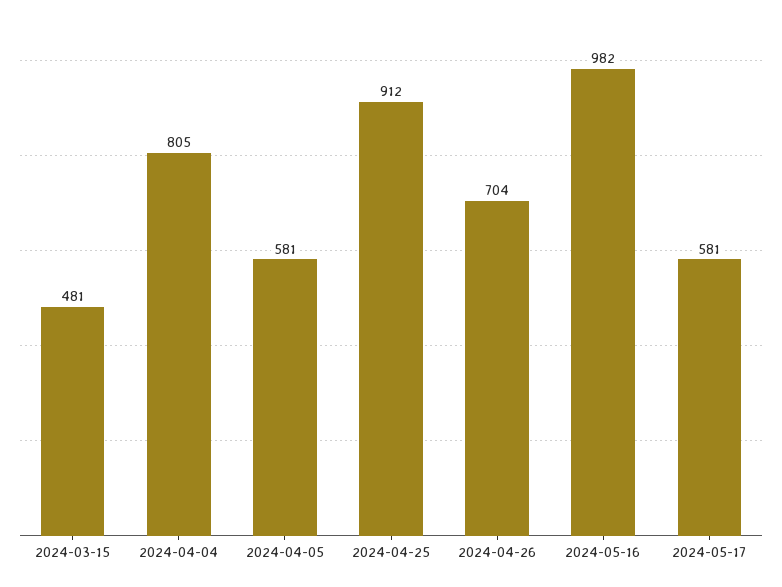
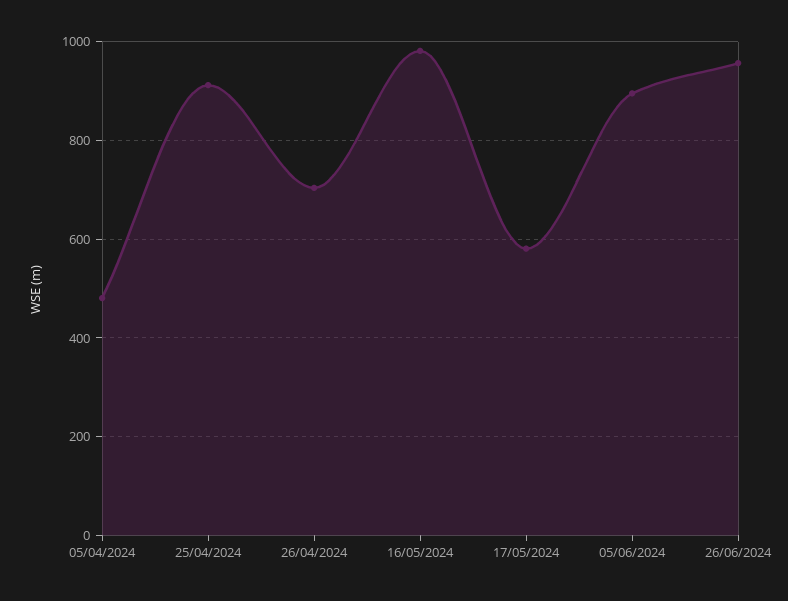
2024-03-15: 481 -> none
2024-04-04: 805 -> none
2024-04-05: 581 -> 480
05/06/2024: none -> 900
26/06/2024: none -> 960

